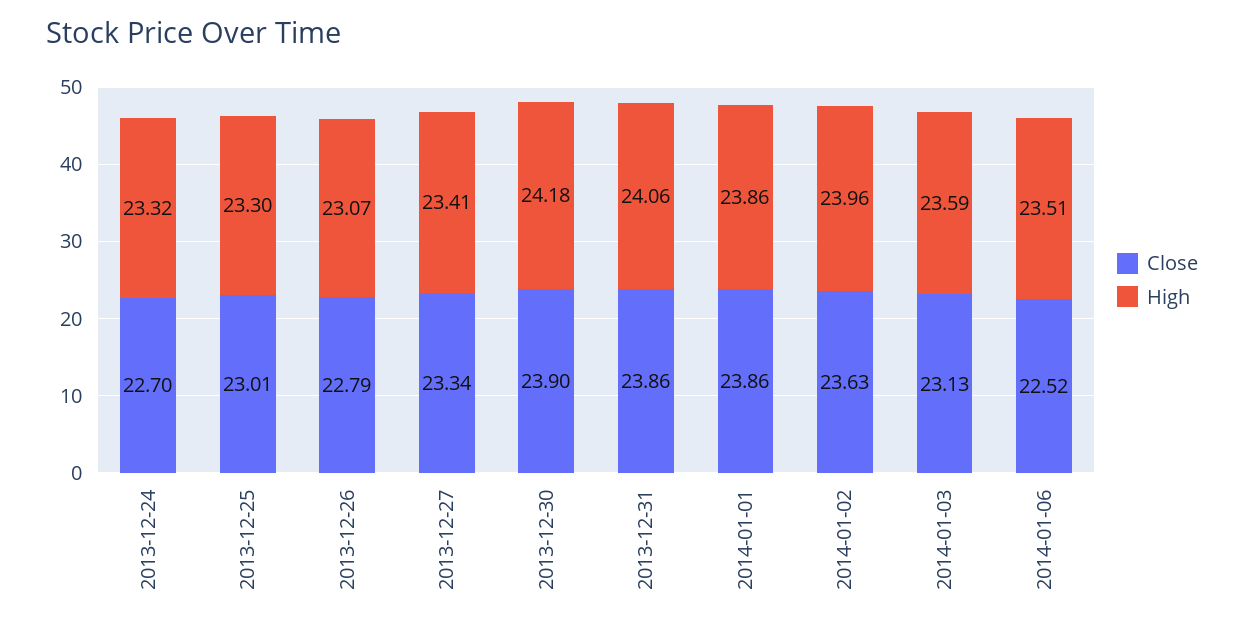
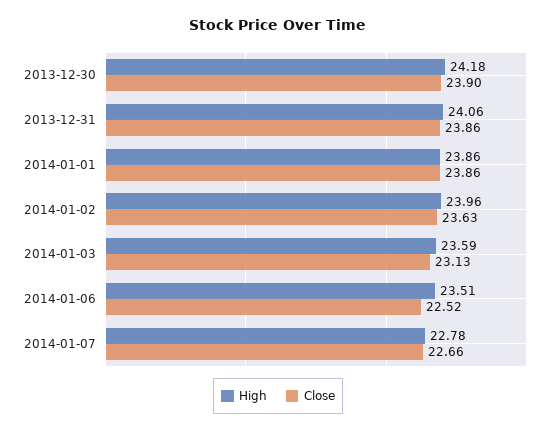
Close, 2013-12-24: 22.7 -> none
High, 2013-12-24: 23.32 -> none
Close, 2013-12-25: 23.01 -> none
High, 2013-12-25: 23.3 -> none
Close, 2013-12-26: 22.79 -> none
High, 2013-12-26: 23.07 -> none
Close, 2013-12-27: 23.34 -> none
High, 2013-12-27: 23.41 -> none
High, 2014-01-07: none -> 22.78
Close, 2014-01-07: none -> 22.66

